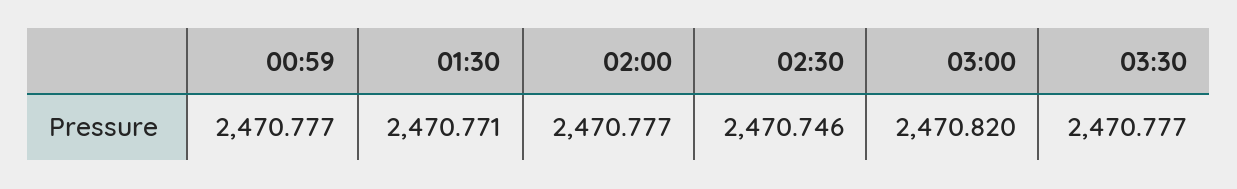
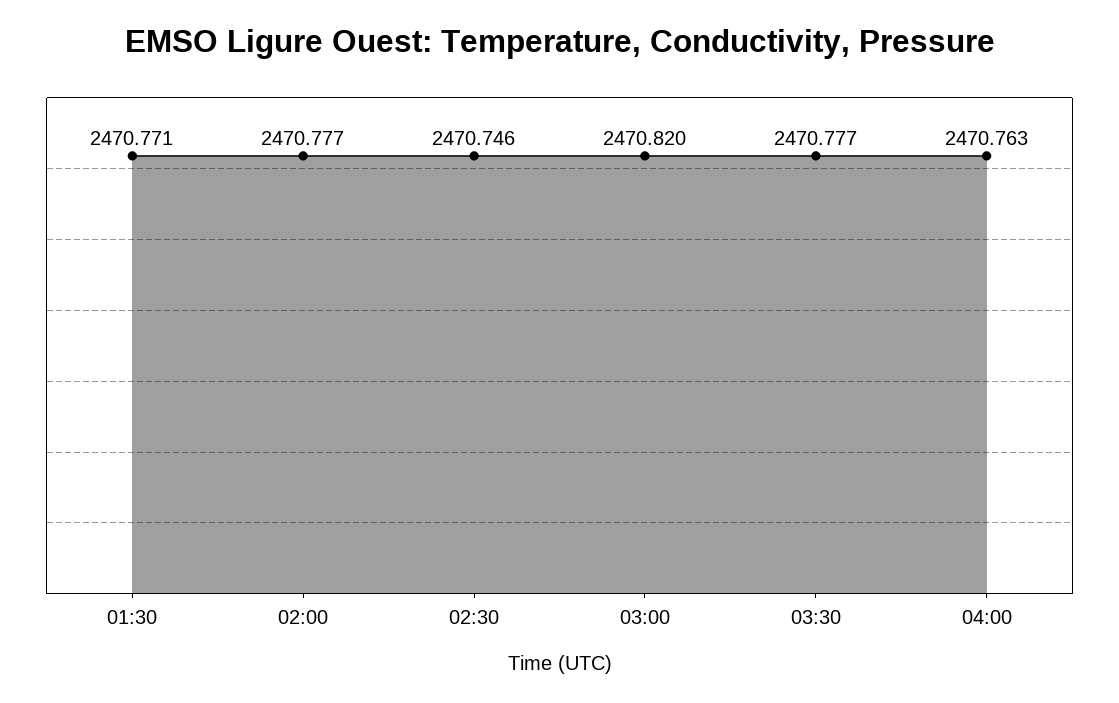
00:59: 2470.777 -> none
04:00: none -> 2470.763

